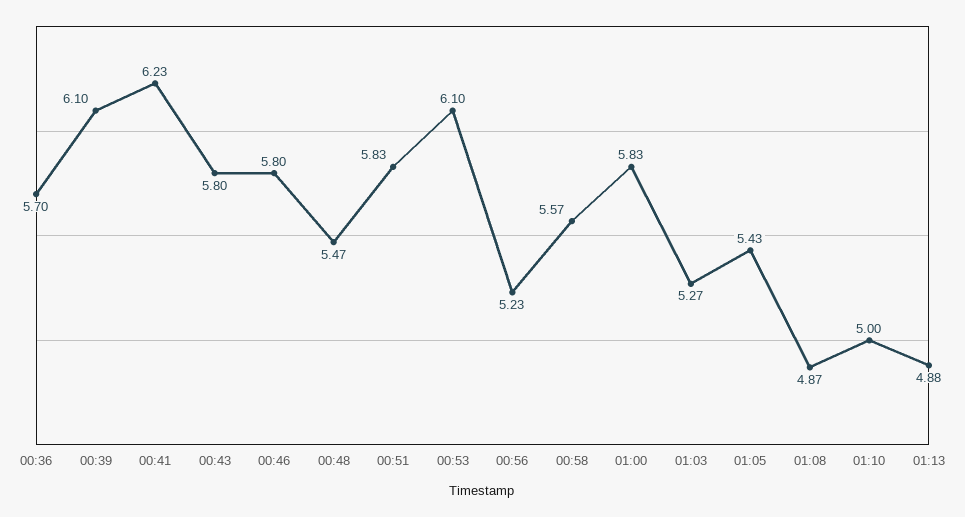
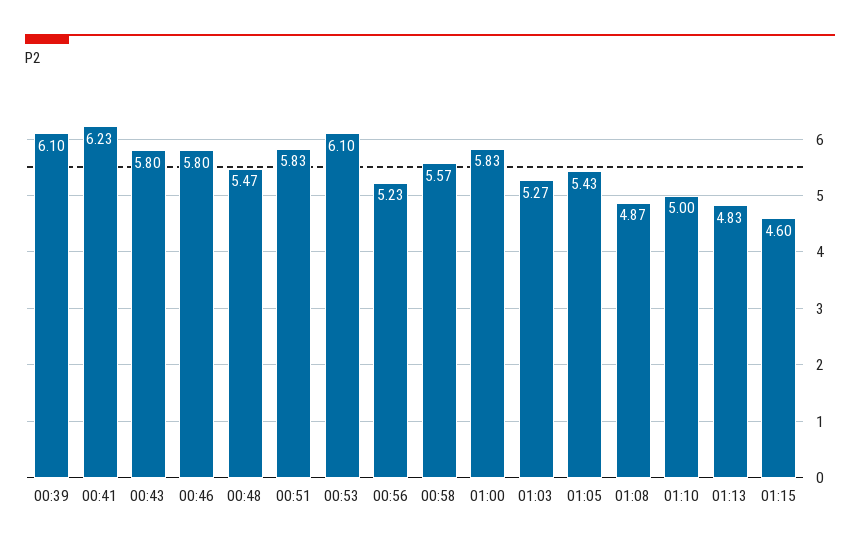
00:36: 5.7 -> none
01:13: 4.88 -> 4.83
01:15: none -> 4.6

